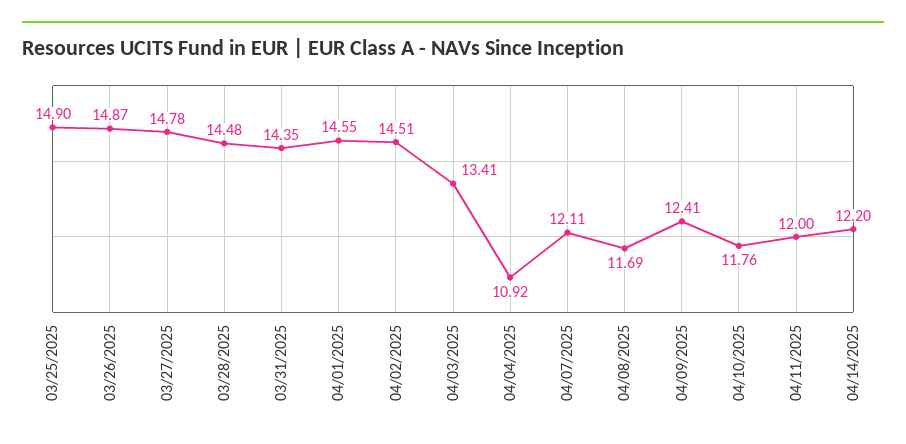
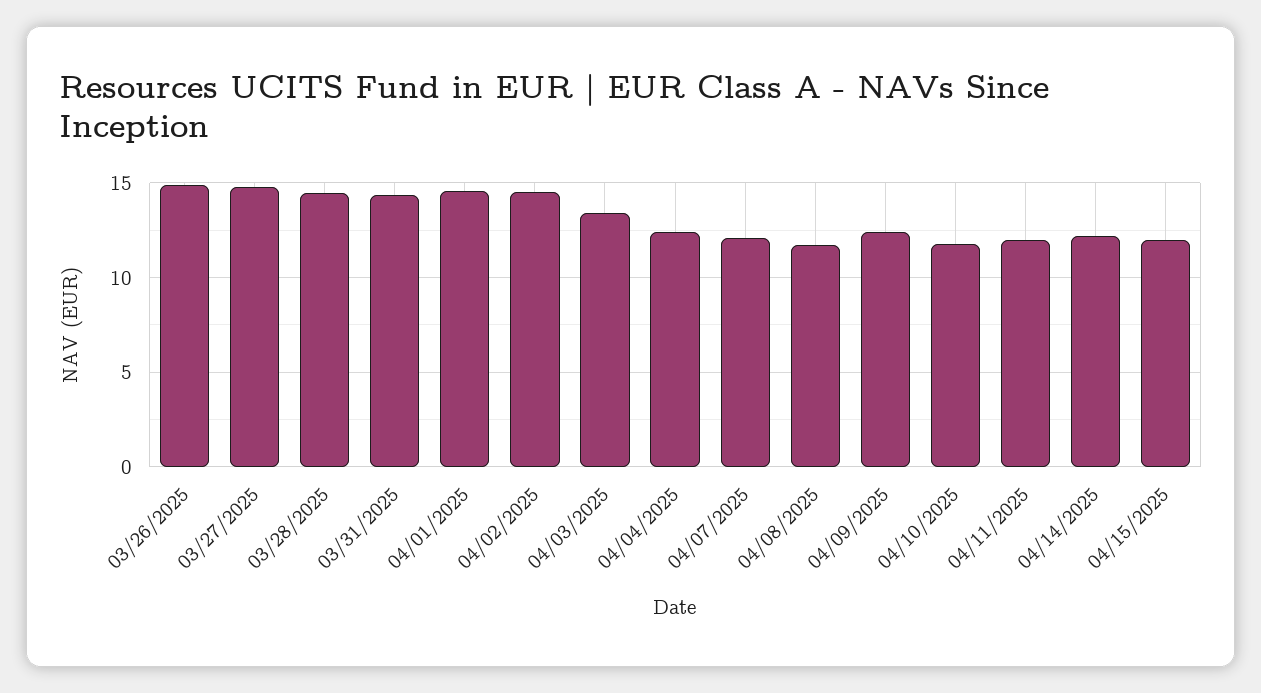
03/25/2025: 14.9 -> none
04/04/2025: 10.92 -> 12.5
04/15/2025: none -> 12

